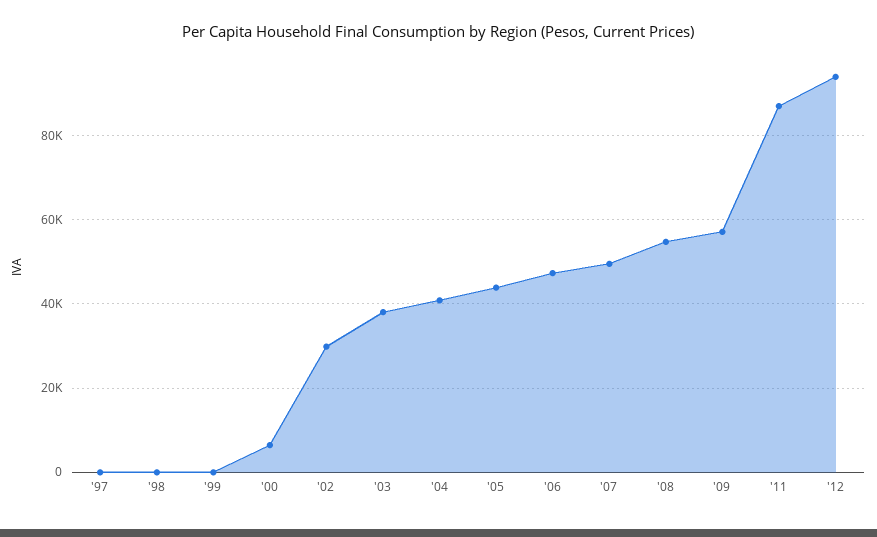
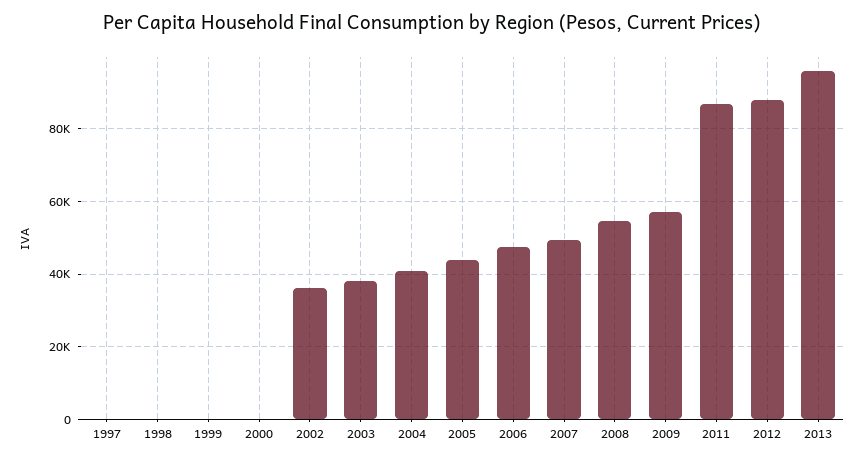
'00: 6000 -> 0
'02: 30000 -> 36000
'12: 94000 -> 88000
2013: none -> 96000

